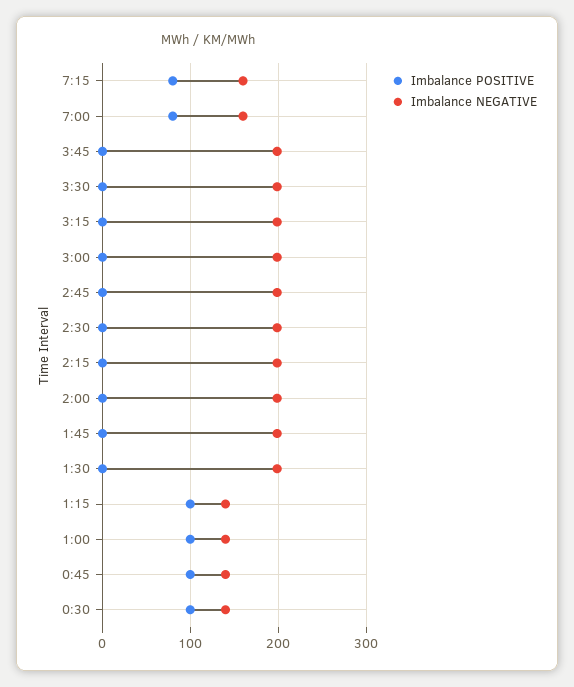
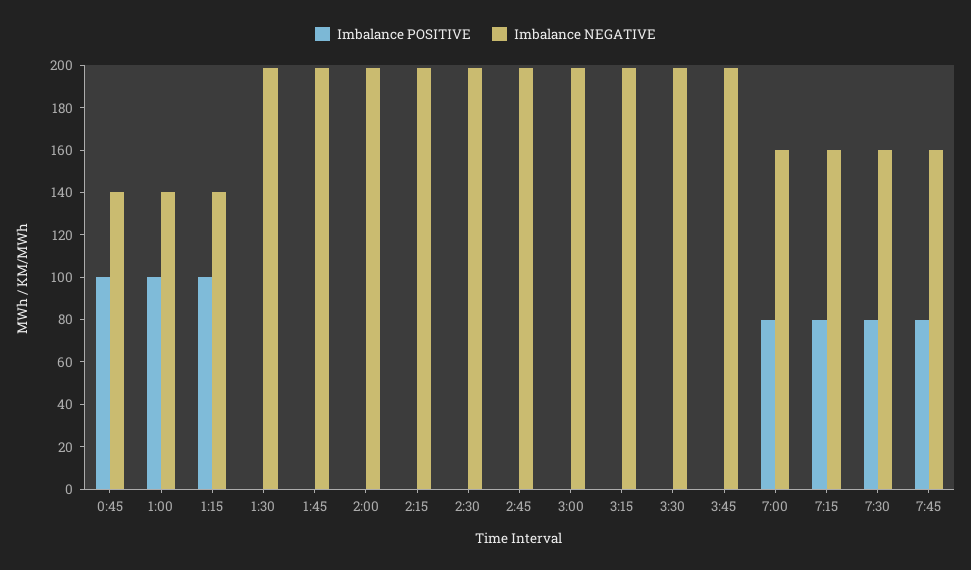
Imbalance POSITIVE, 0:30: 100 -> none
Imbalance NEGATIVE, 0:30: 140 -> none
Imbalance POSITIVE, 7:30: none -> 80
Imbalance NEGATIVE, 7:30: none -> 160
Imbalance POSITIVE, 7:45: none -> 80
Imbalance NEGATIVE, 7:45: none -> 160

